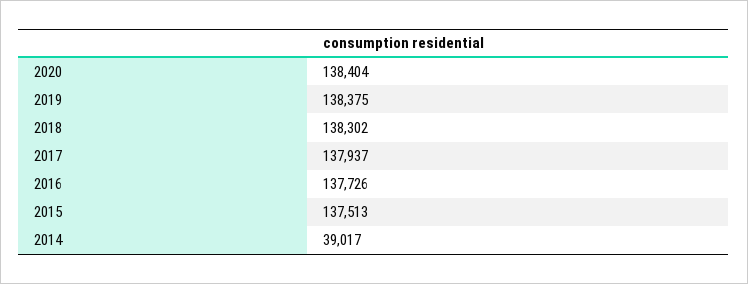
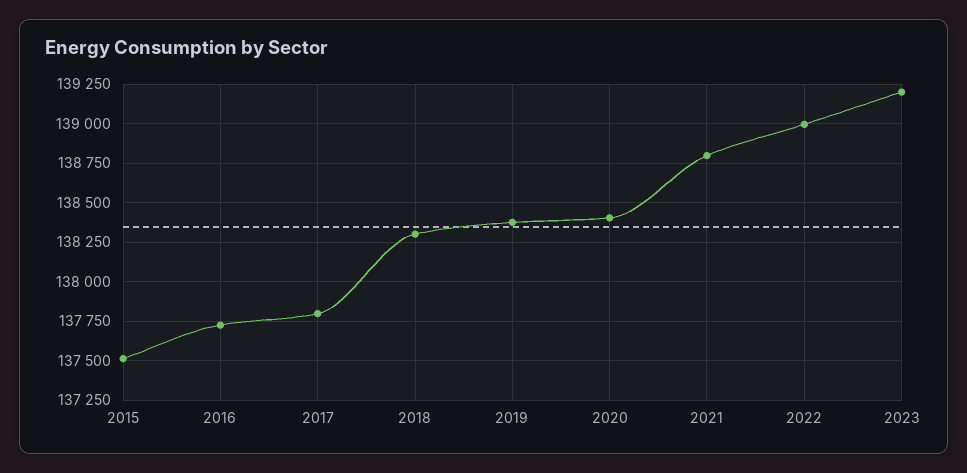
2017: 137937 -> 137800
2014: 39017 -> none
2021: none -> 138800
2022: none -> 139000
2023: none -> 139200

